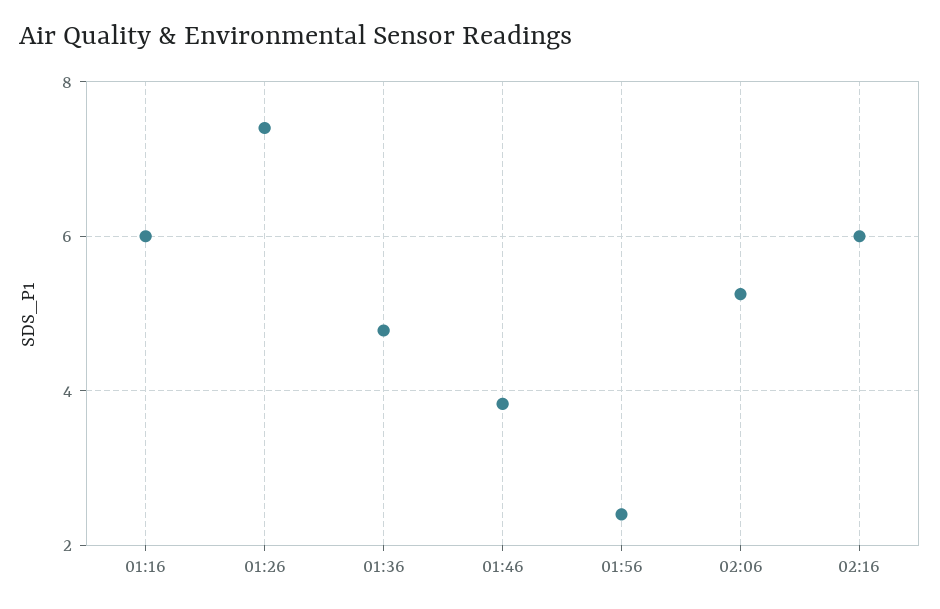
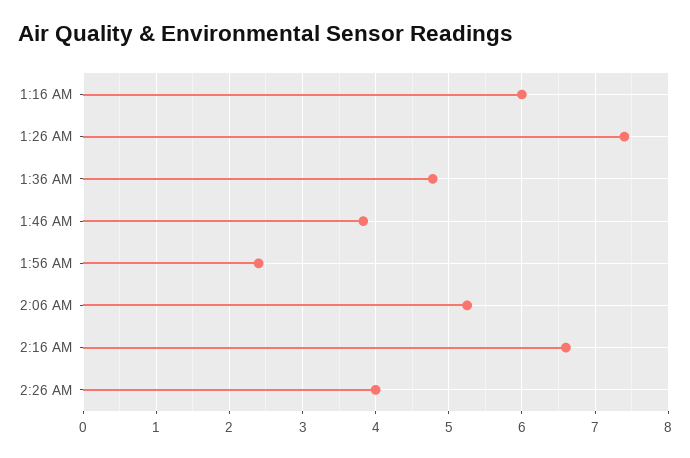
02:16: 6 -> 6.6
2:26 AM: none -> 4

